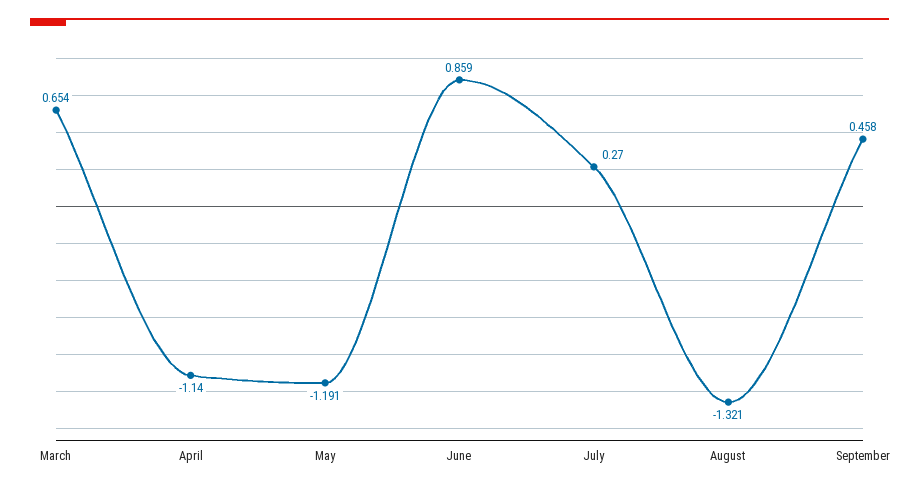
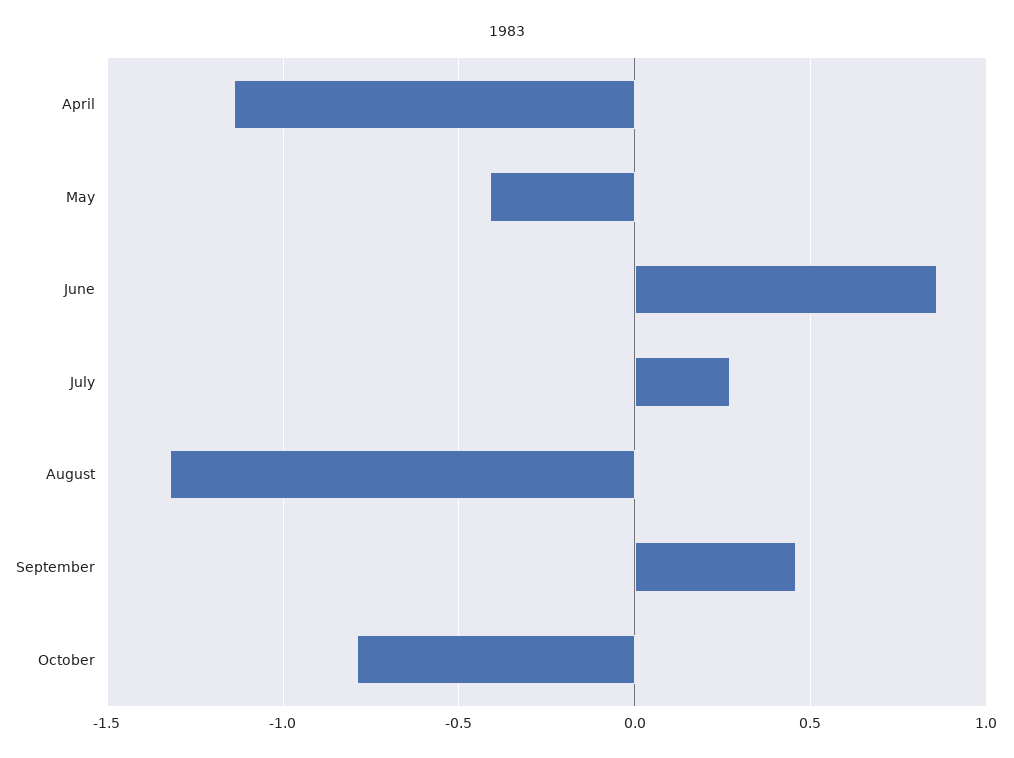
March: 0.654 -> none
May: -1.191 -> -0.4
October: none -> -0.8

